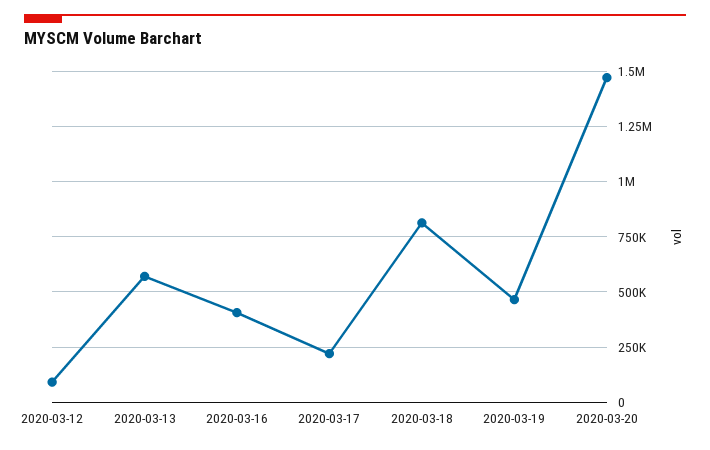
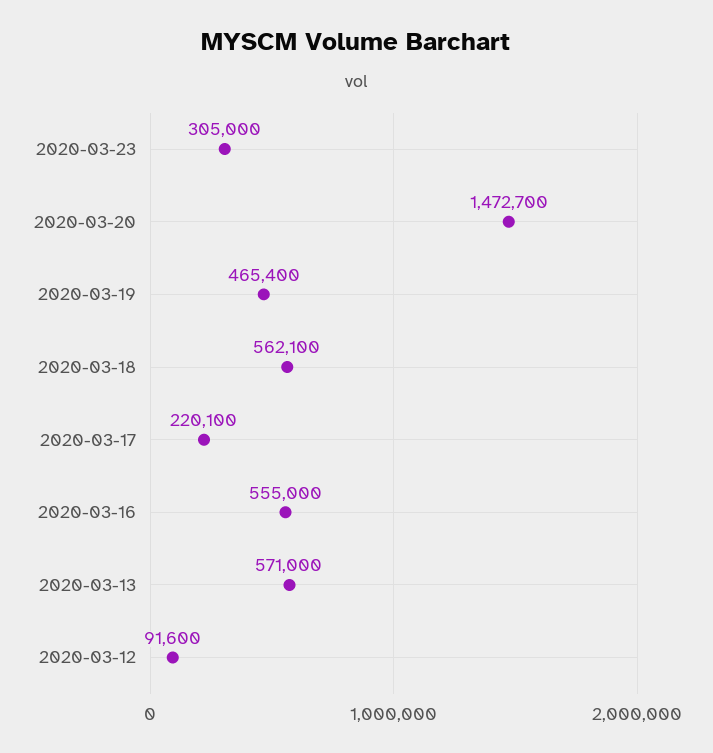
2020-03-16: 400000 -> 555000
2020-03-18: 800000 -> 562100
2020-03-23: none -> 305000

